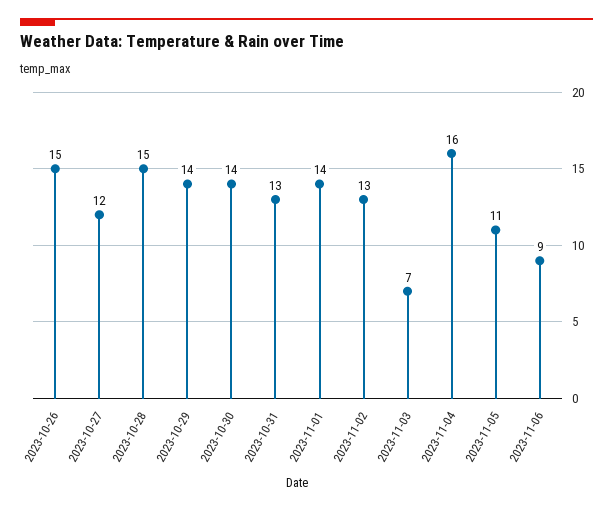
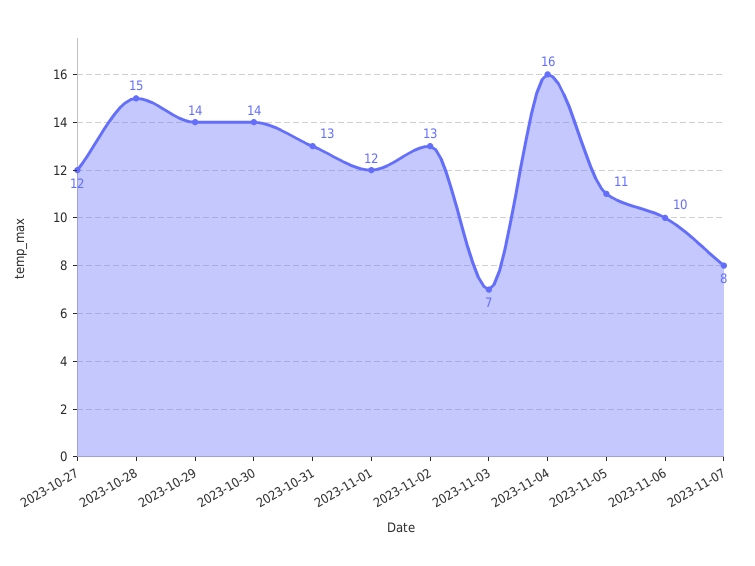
2023-10-26: 15 -> none
2023-11-01: 14 -> 12
2023-11-06: 9 -> 10
2023-11-07: none -> 8

